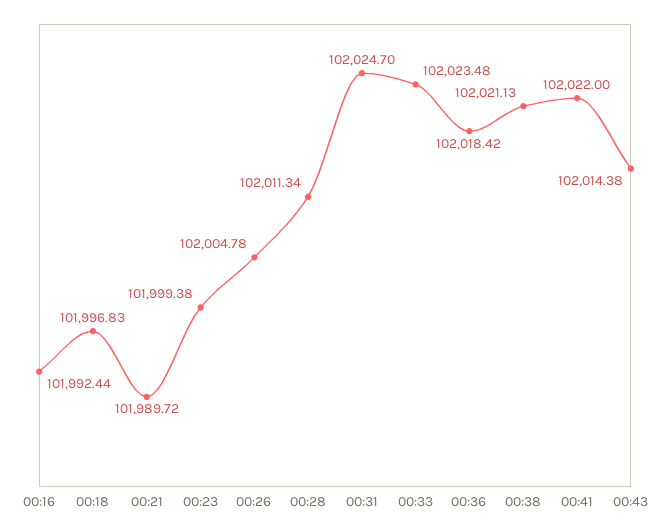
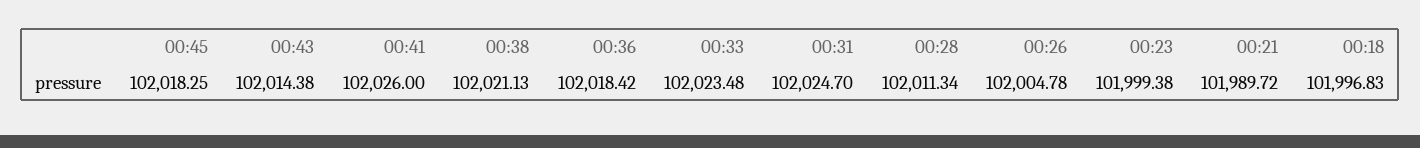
00:16: 101992.44 -> none
00:41: 102022 -> 102026
00:45: none -> 102018.25

